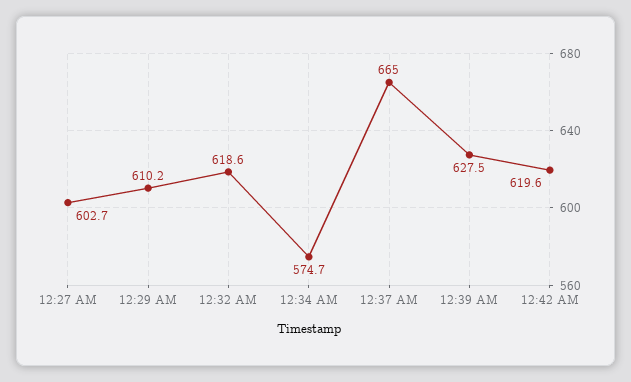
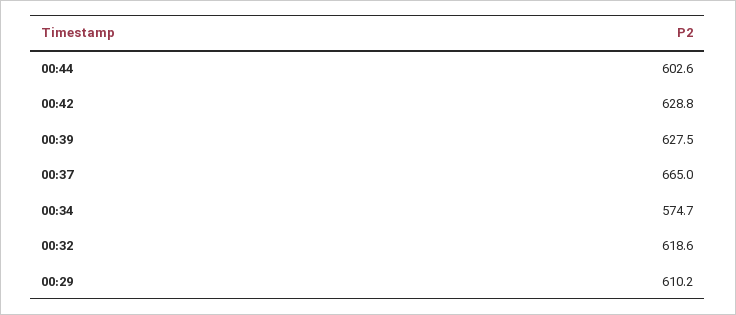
12:27 AM: 602.7 -> none
12:42 AM: 619.6 -> 628.8
00:44: none -> 602.6

